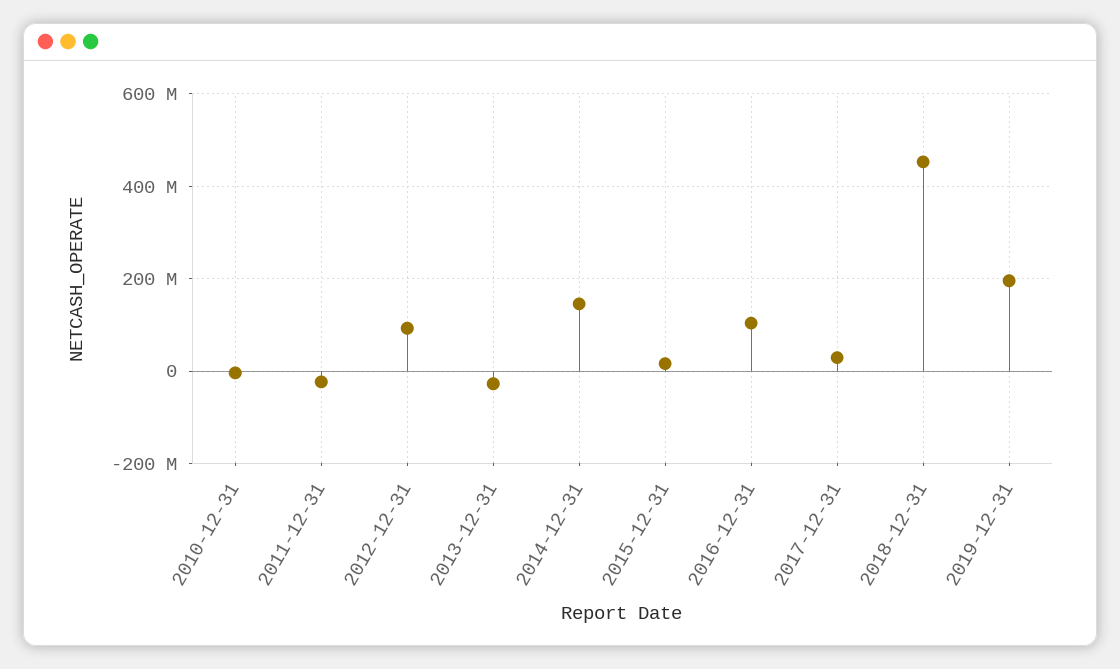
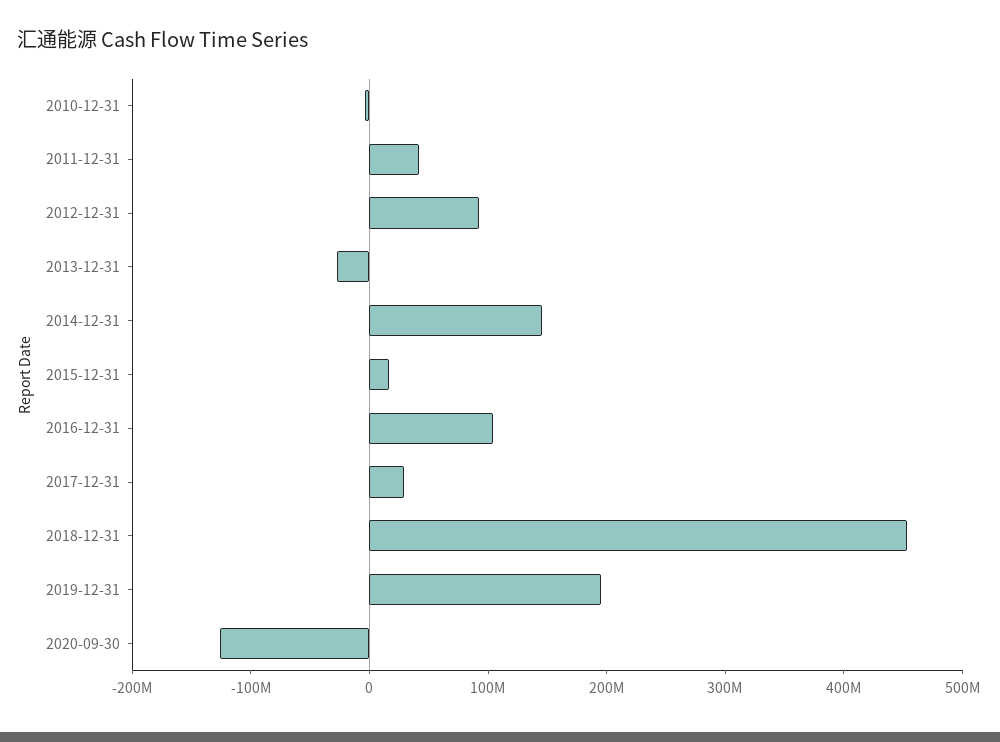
2011-12-31: -20000000 -> 40000000
2020-09-30: none -> -120000000

